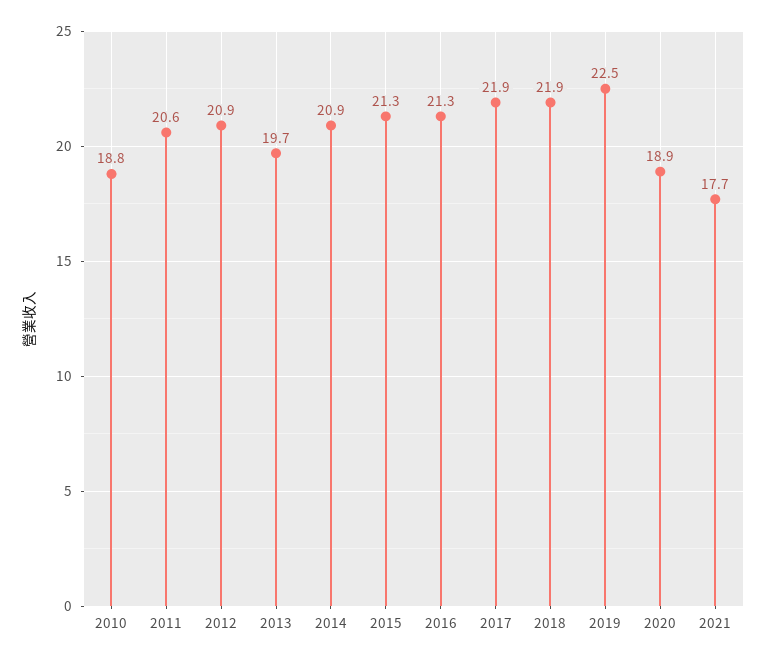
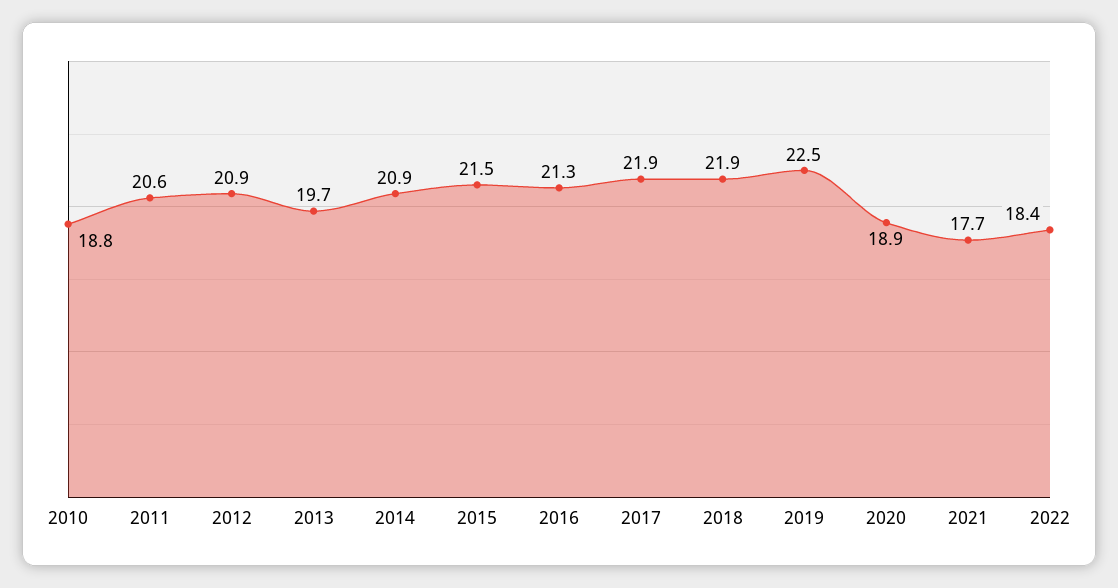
2015: 21.3 -> 21.5
2022: none -> 18.4

